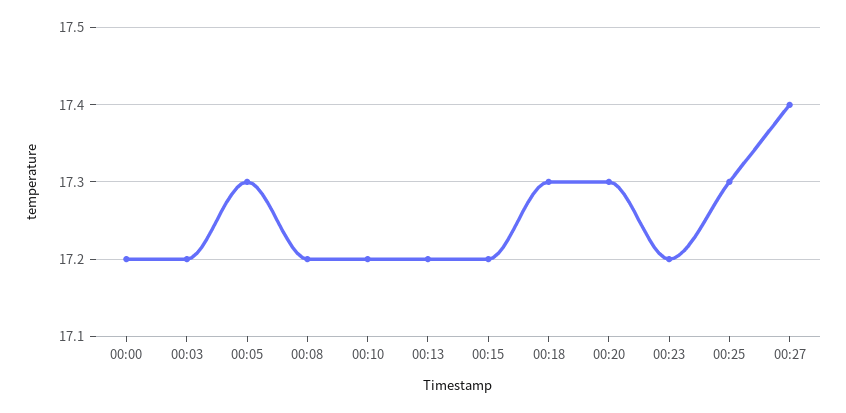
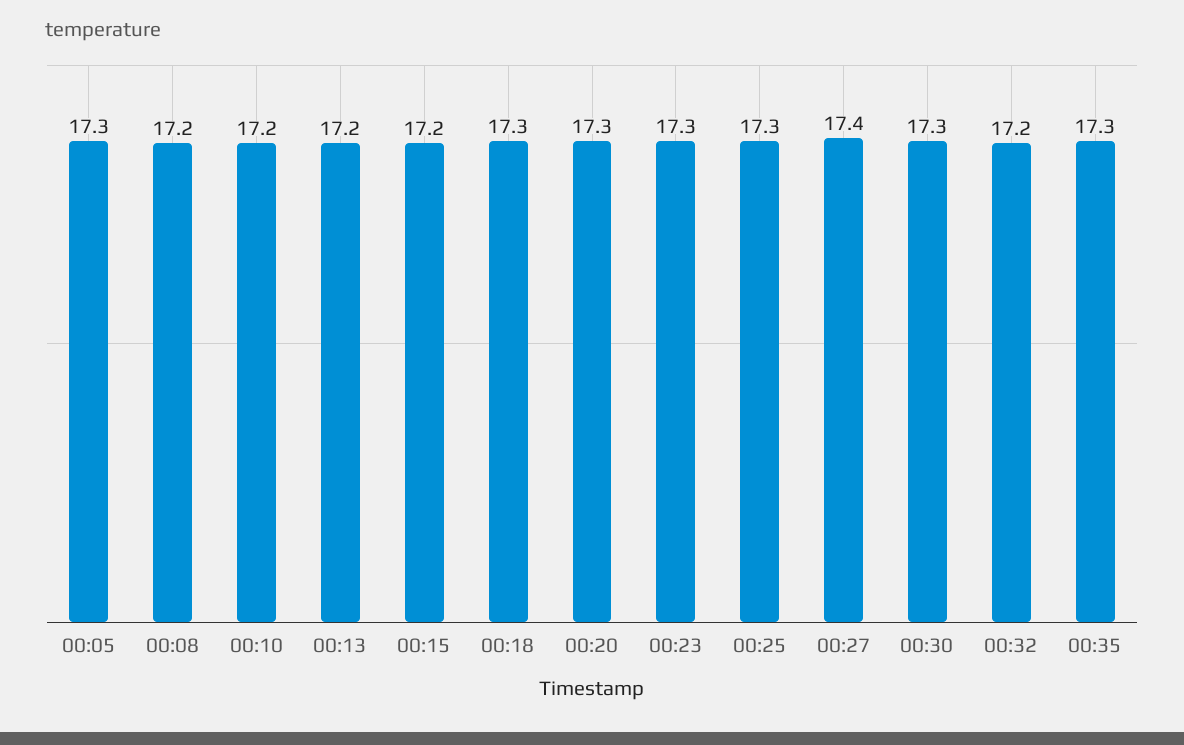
00:00: 17.2 -> none
00:03: 17.2 -> none
00:23: 17.2 -> 17.3
00:30: none -> 17.3
00:32: none -> 17.2
00:35: none -> 17.3

